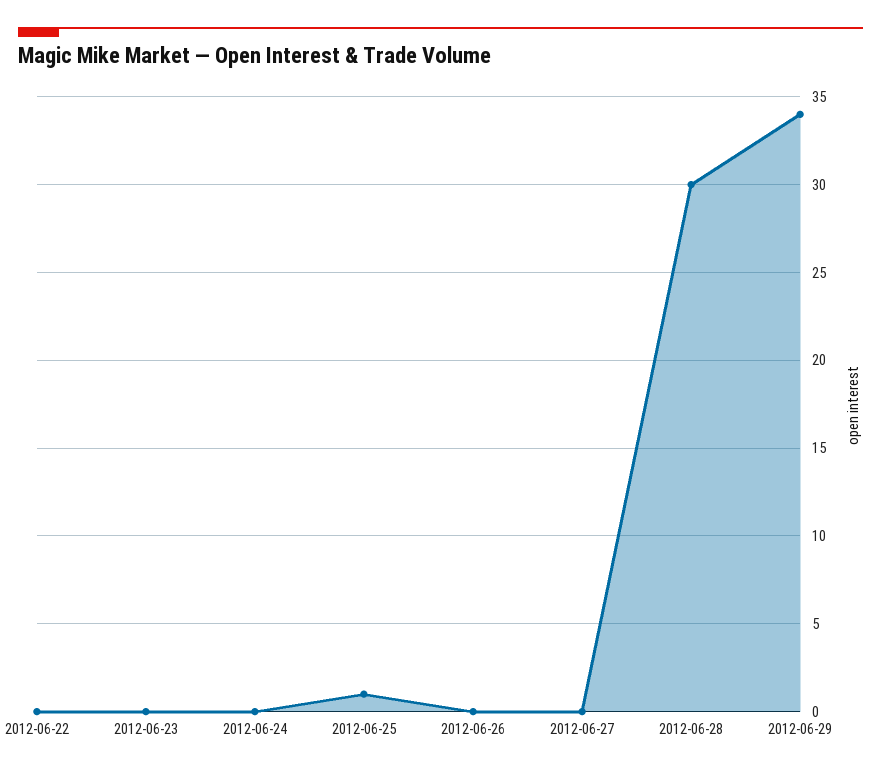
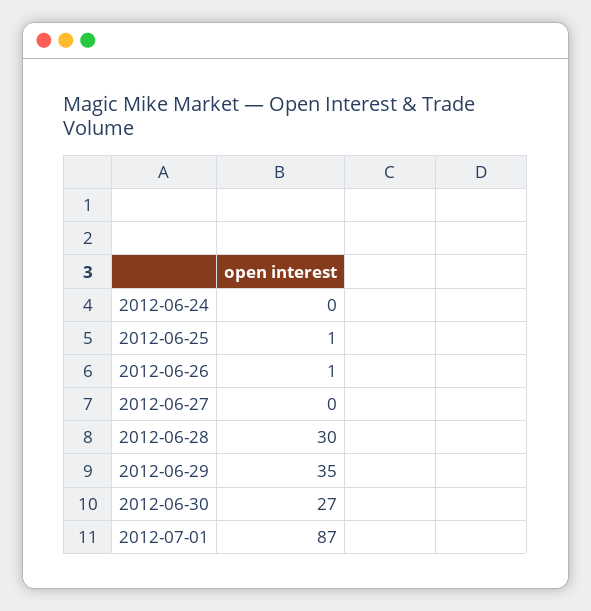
2012-06-22: 0 -> none
2012-06-23: 0 -> none
2012-06-26: 0 -> 1
2012-06-29: 34 -> 35
2012-06-30: none -> 27
2012-07-01: none -> 87

